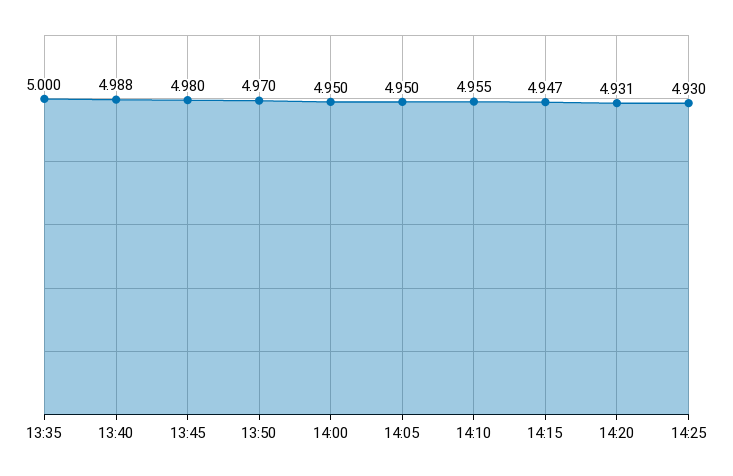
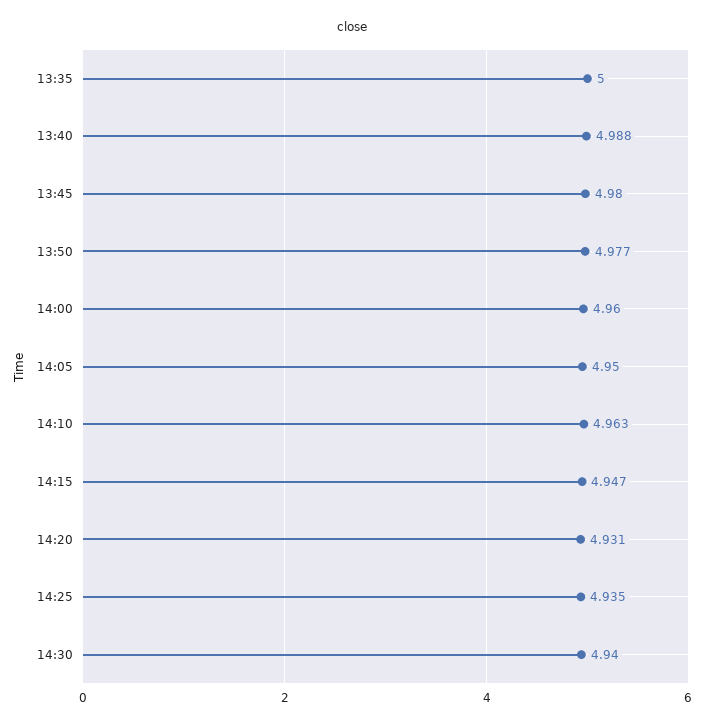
13:50: 4.97 -> 4.977
14:00: 4.95 -> 4.96
14:10: 4.955 -> 4.963
14:25: 4.93 -> 4.935
14:30: none -> 4.94

